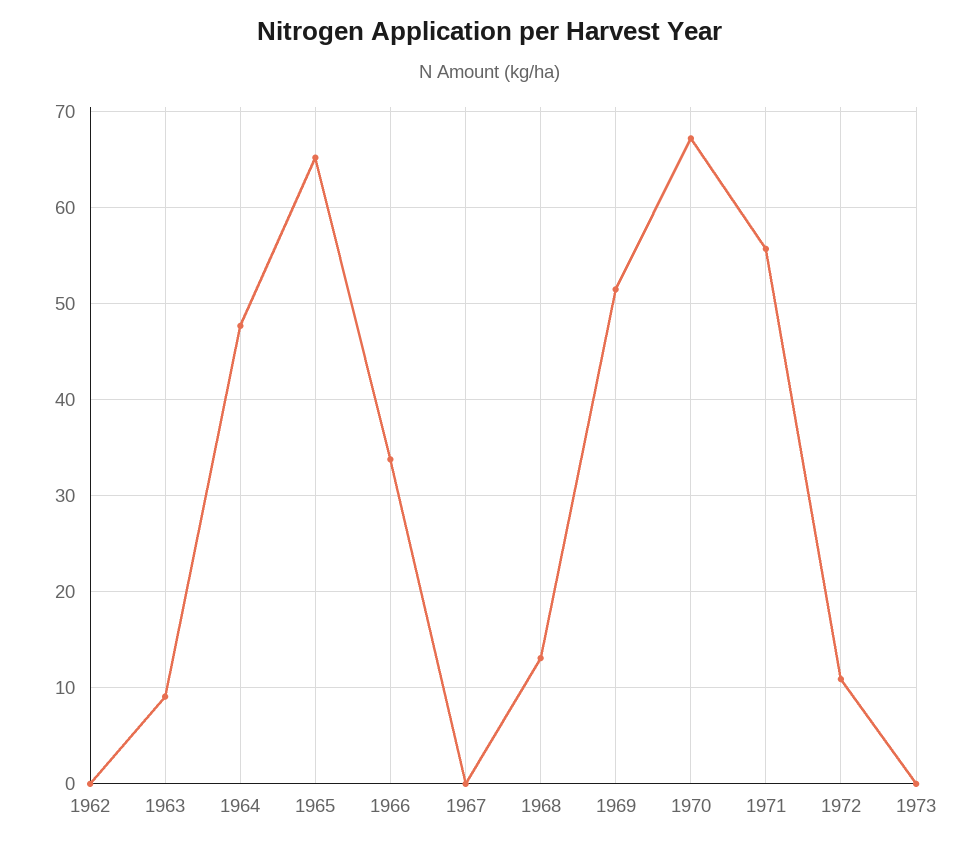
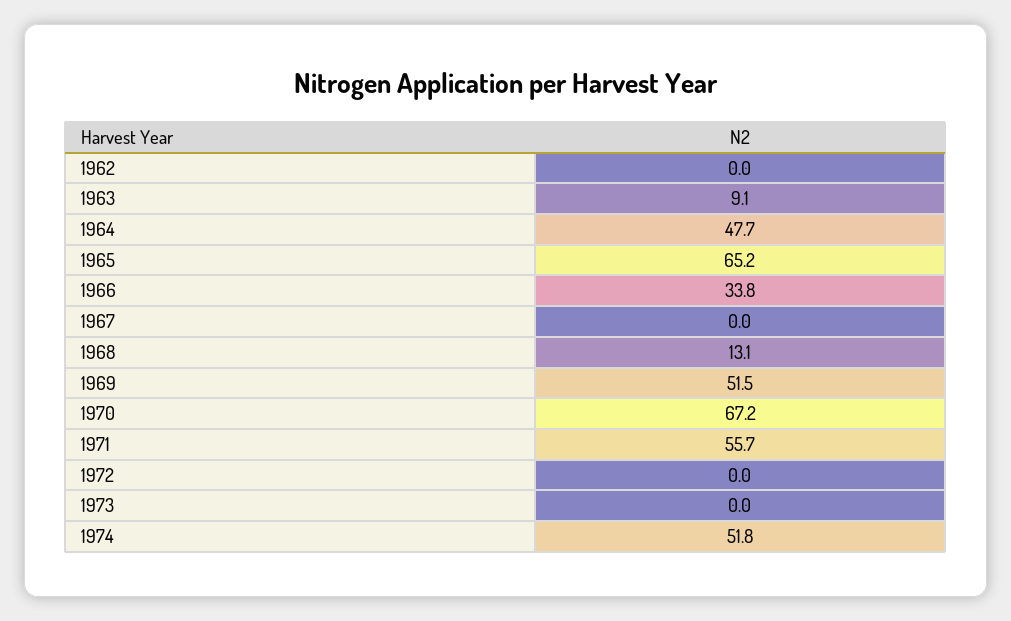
1972: 11 -> 0
1974: none -> 51.8

